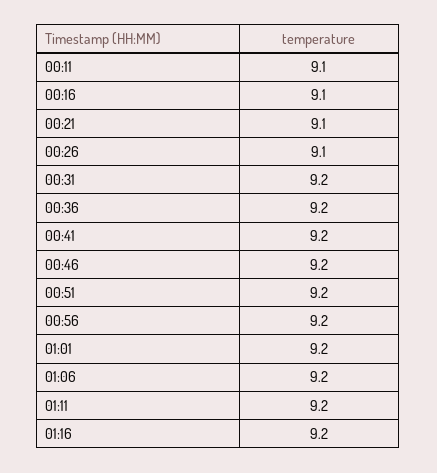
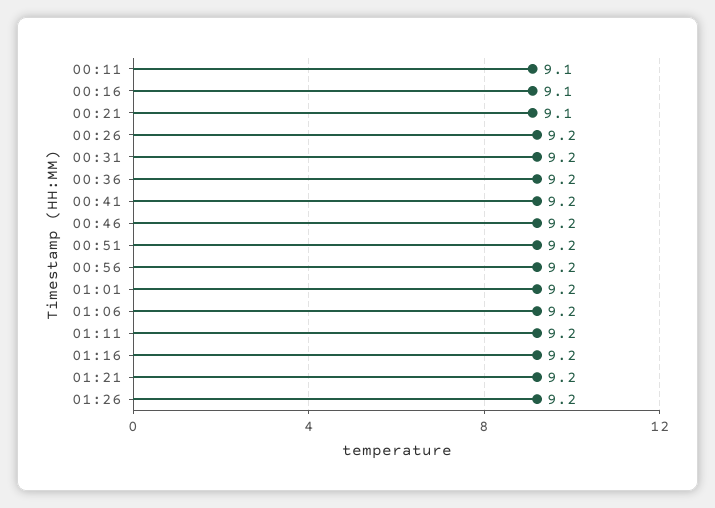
00:26: 9.1 -> 9.2
01:21: none -> 9.2
01:26: none -> 9.2

